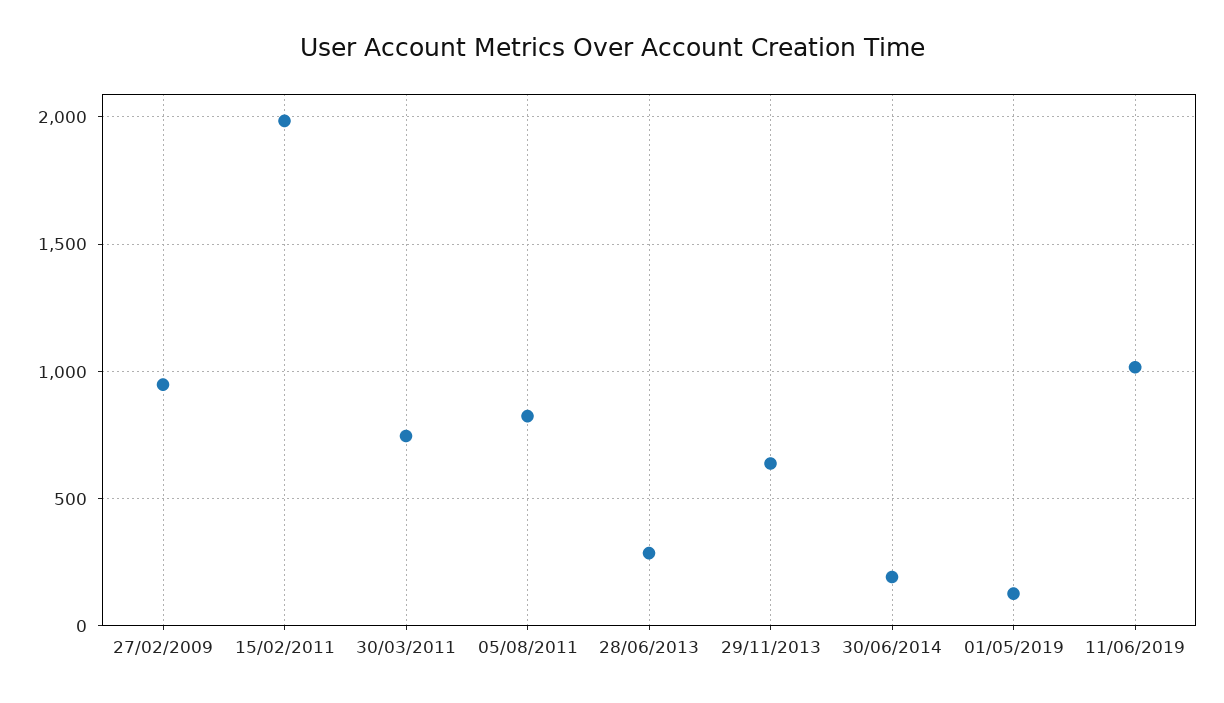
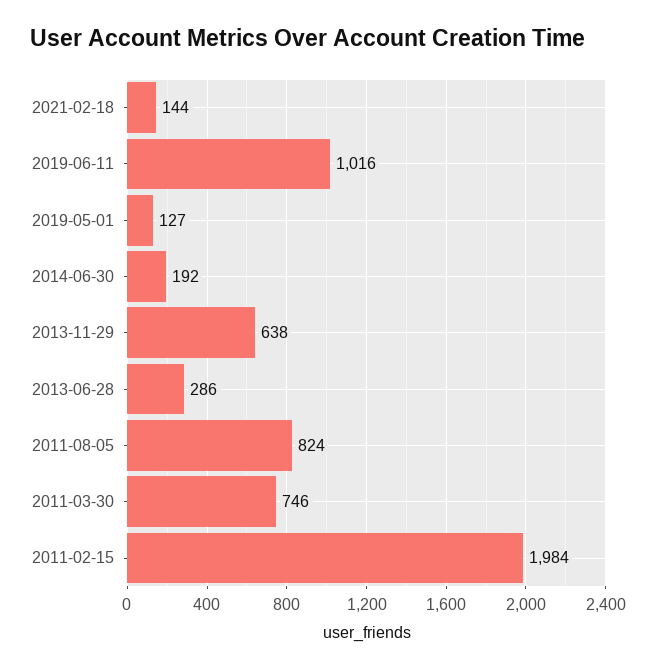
27/02/2009: 950 -> none
2021-02-18: none -> 144

